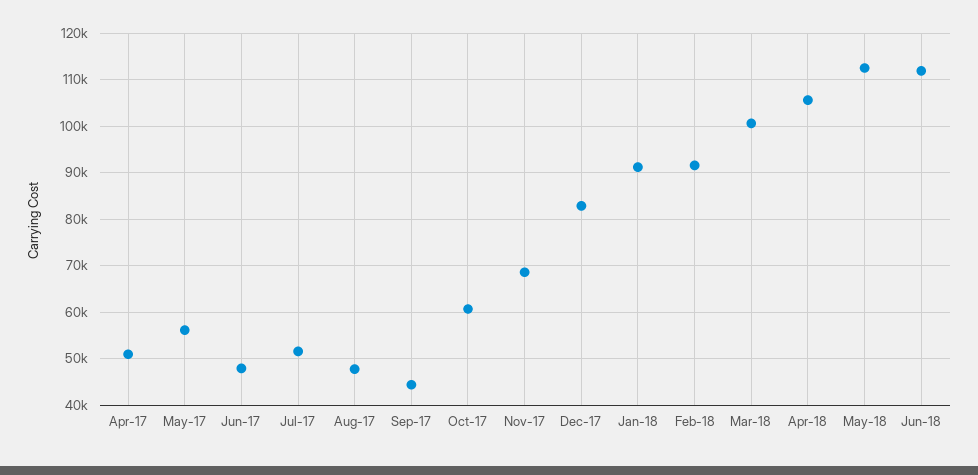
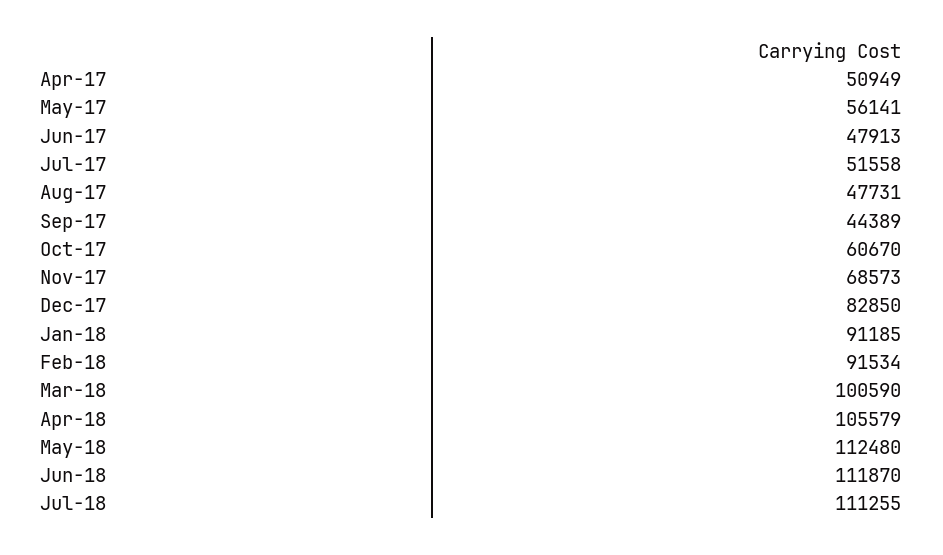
Jul-18: none -> 111255

